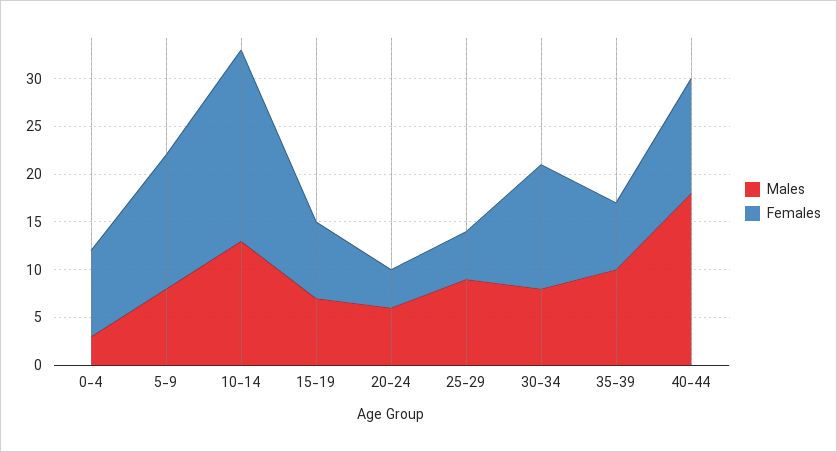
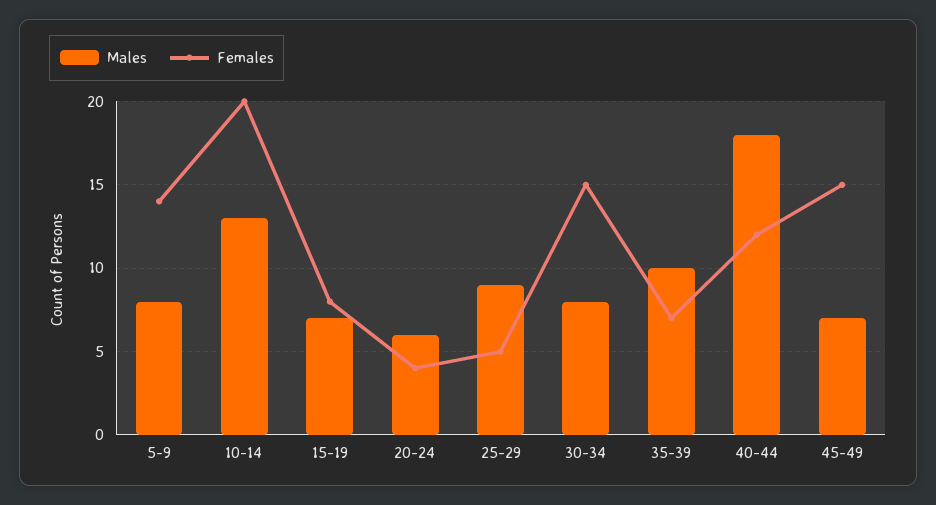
Males, 0-4: 3 -> none
Females, 0-4: 9 -> none
Females, 30-34: 13 -> 15
Males, 45-49: none -> 7
Females, 45-49: none -> 15

